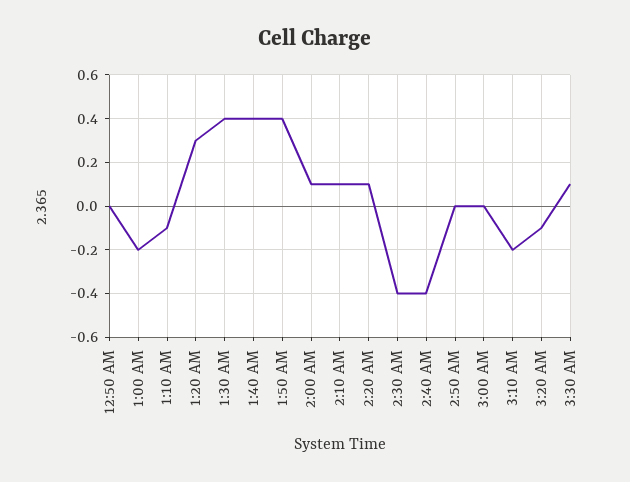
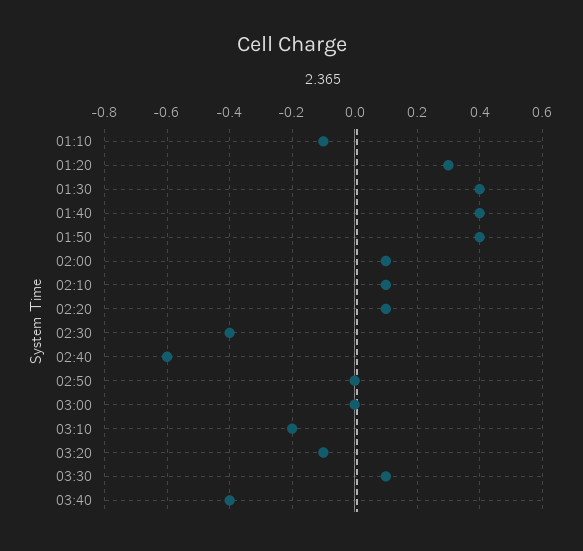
12:50 AM: 0 -> none
1:00 AM: -0.2 -> none
2:40 AM: -0.4 -> -0.6
03:40: none -> -0.4

